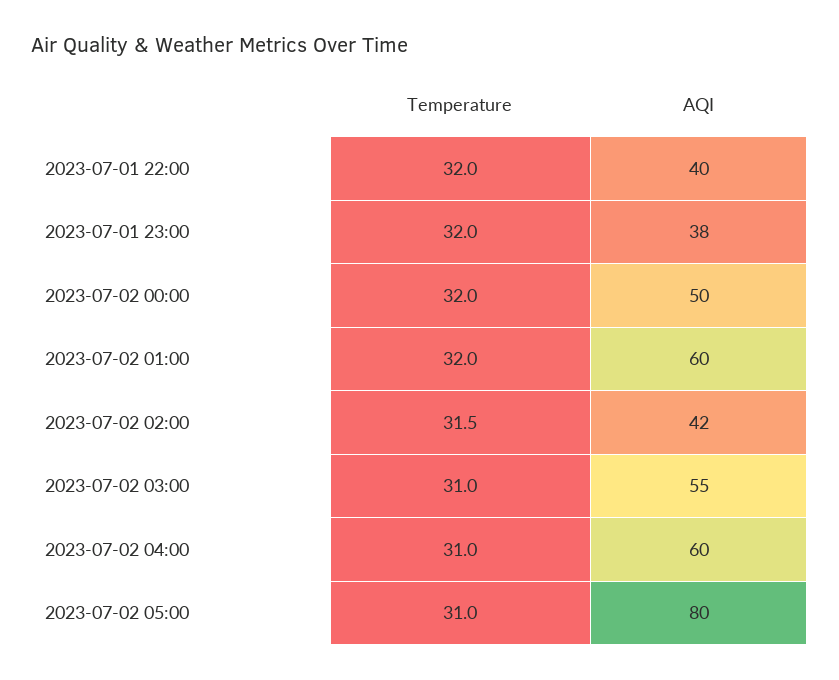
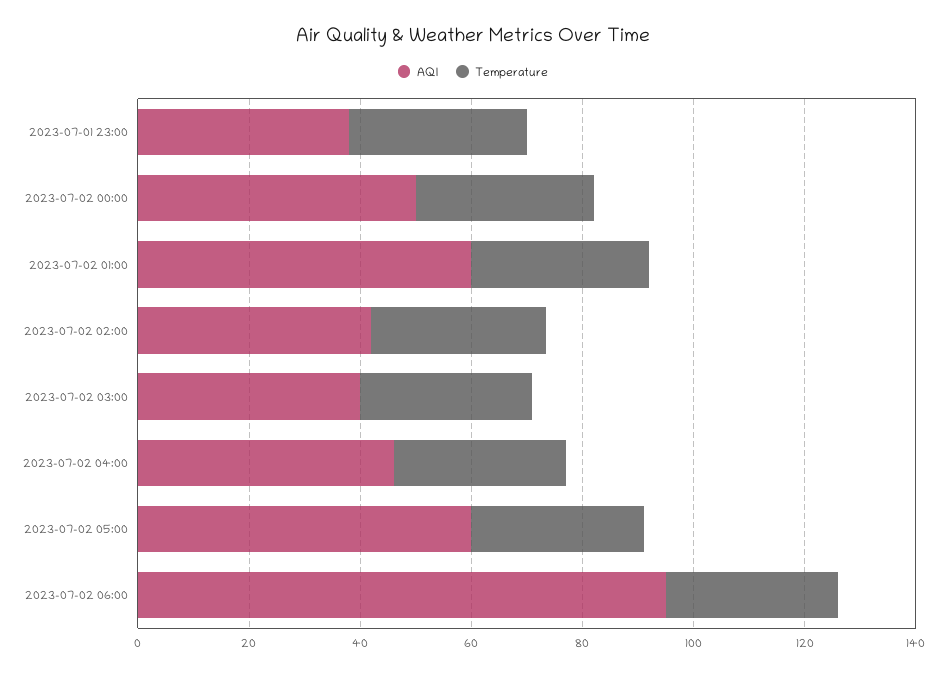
Temperature, 2023-07-01 22:00: 32 -> none
AQI, 2023-07-01 22:00: 40 -> none
AQI, 2023-07-02 03:00: 55 -> 40
AQI, 2023-07-02 04:00: 60 -> 45
AQI, 2023-07-02 05:00: 80 -> 60
AQI, 2023-07-02 06:00: none -> 95
Temperature, 2023-07-02 06:00: none -> 30

